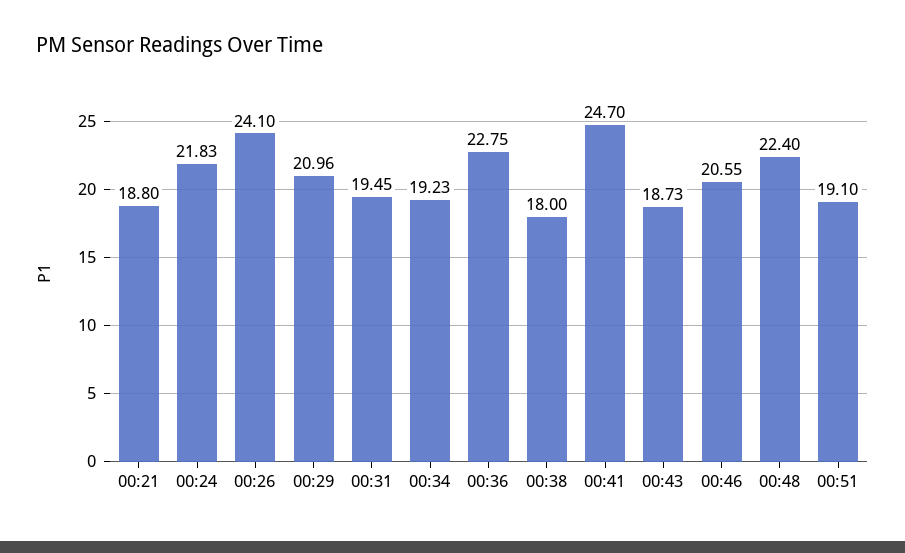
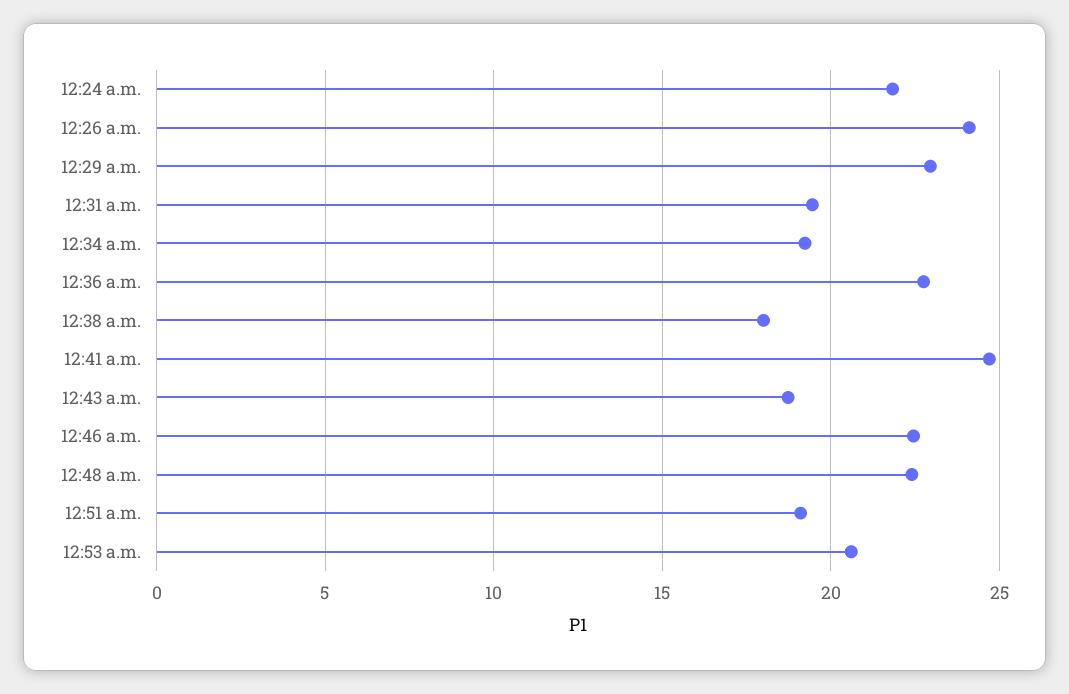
00:21: 18.8 -> none
00:29: 20.96 -> 23
00:46: 20.55 -> 22.5
12:53 a.m.: none -> 20.5

